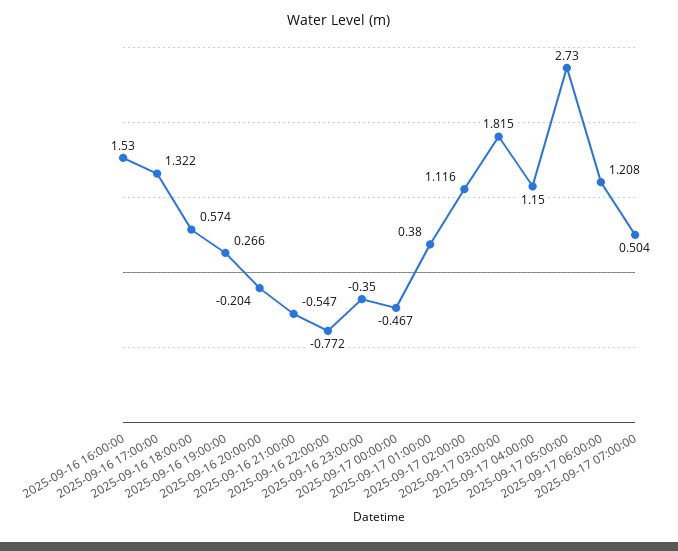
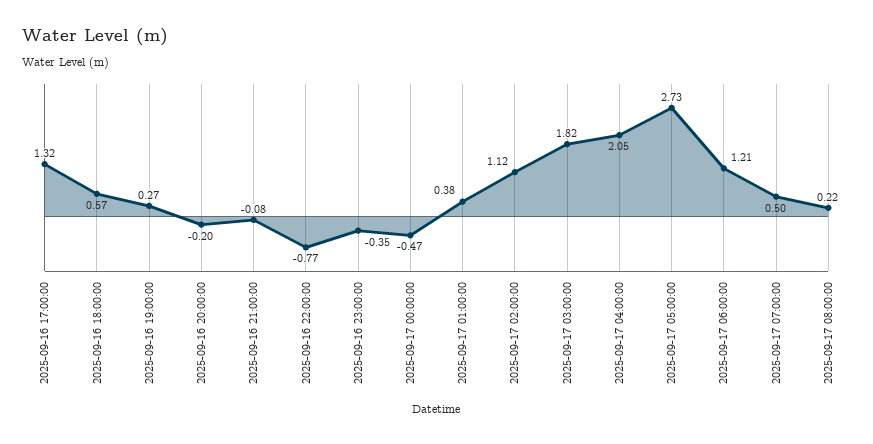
2025-09-16 16:00:00: 1.53 -> none
2025-09-16 21:00:00: -0.547 -> -0.08
2025-09-17 04:00:00: 1.15 -> 2.05
2025-09-17 08:00:00: none -> 0.22

